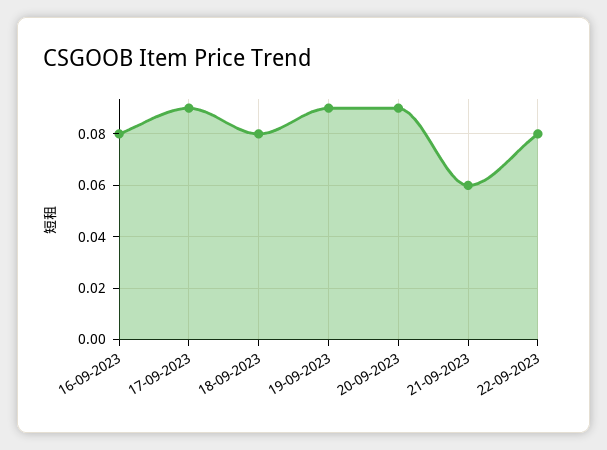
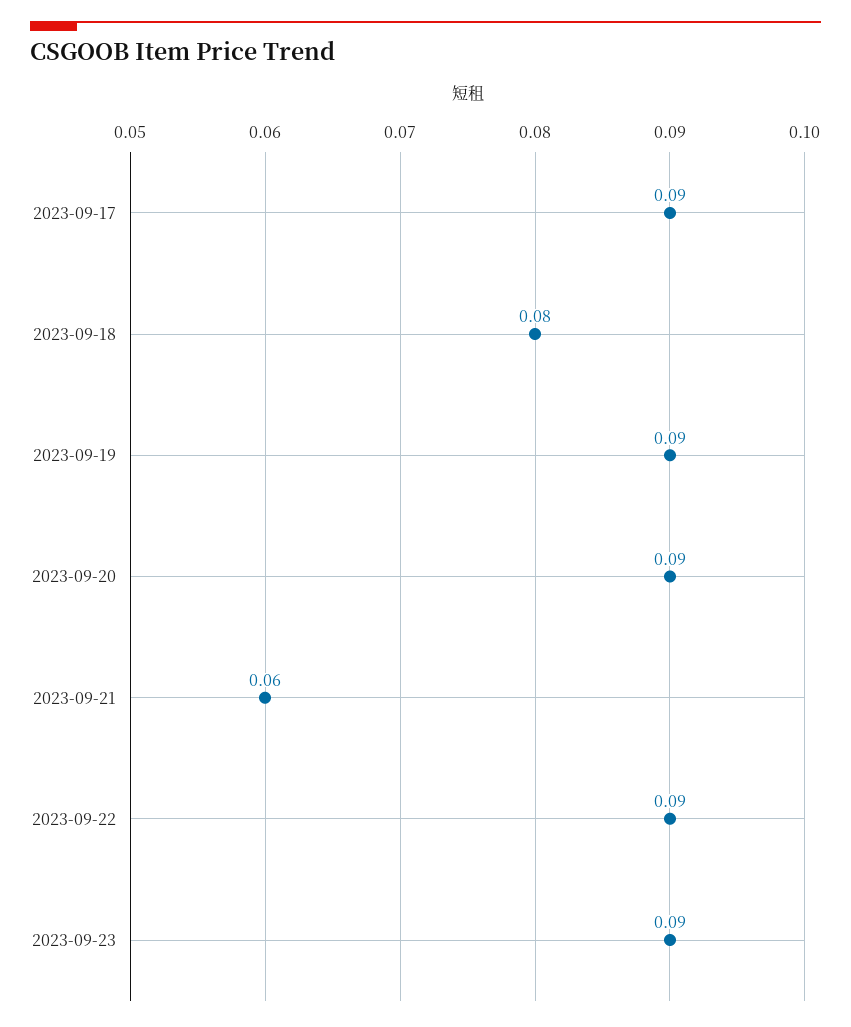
16-09-2023: 0.08 -> none
22-09-2023: 0.08 -> 0.09
2023-09-23: none -> 0.09

